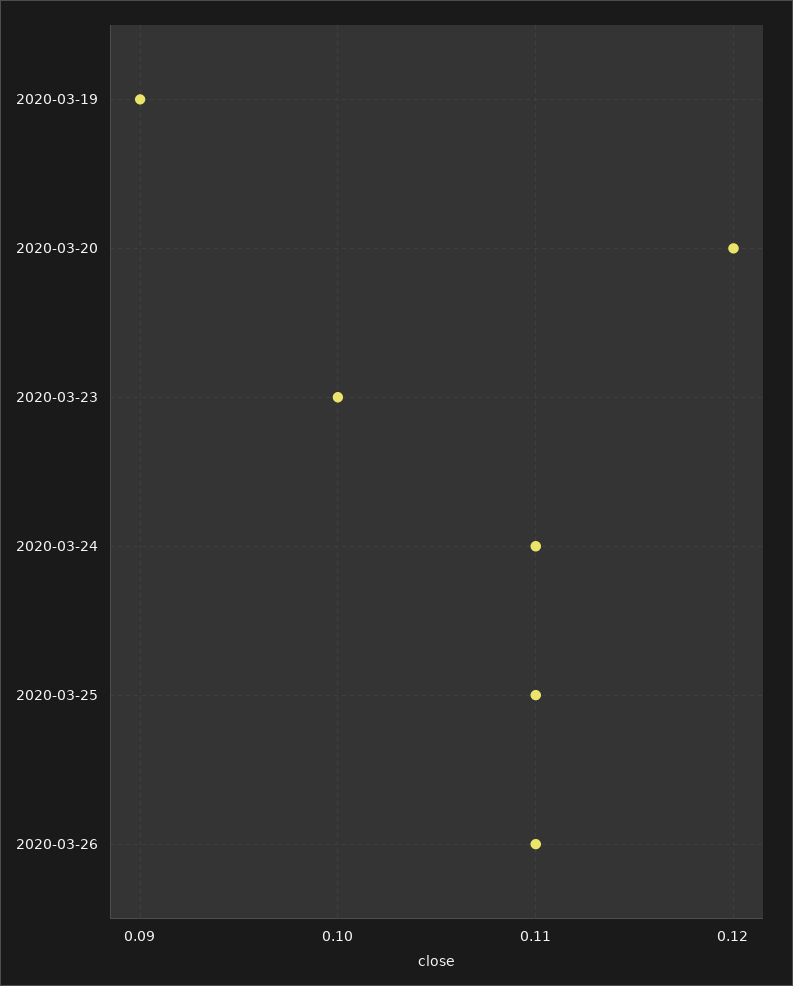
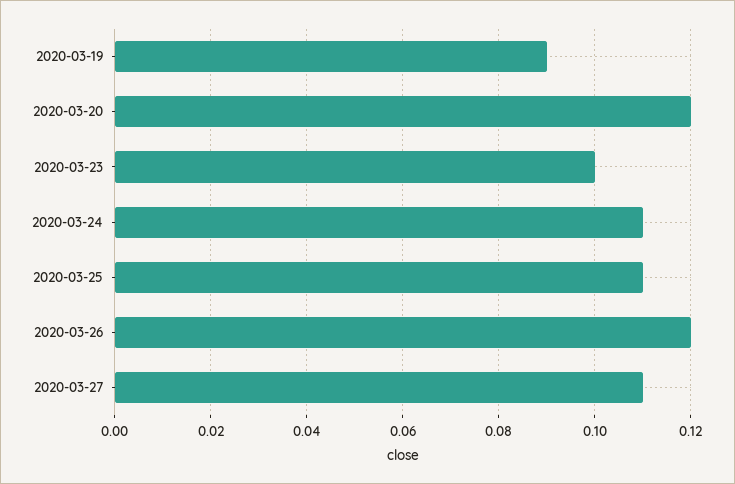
2020-03-26: 0.11 -> 0.12
2020-03-27: none -> 0.11

